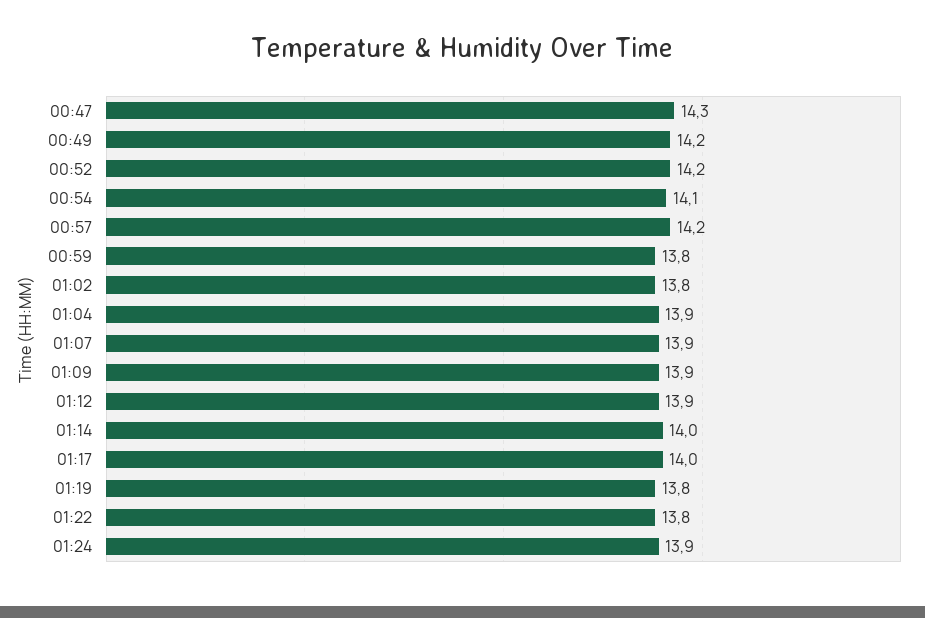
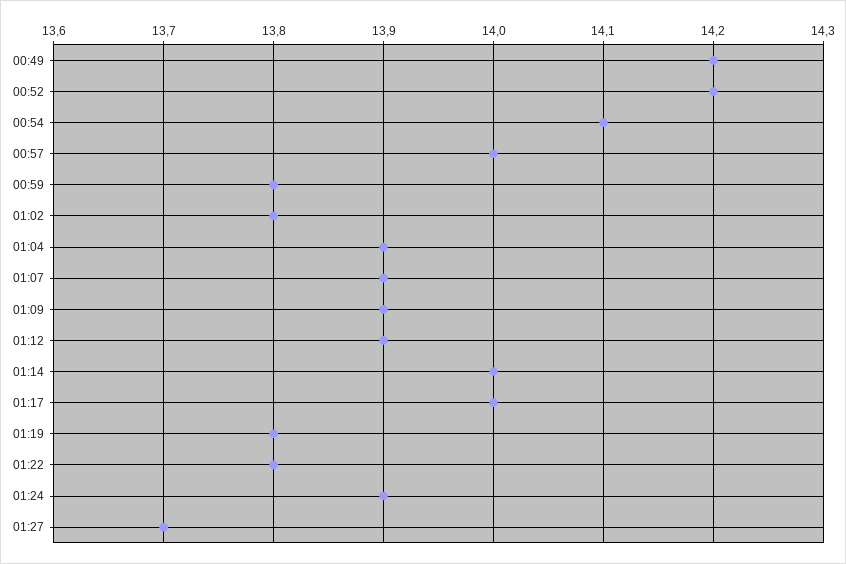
00:47: 14.3 -> none
00:57: 14.2 -> 14
01:27: none -> 13.7

